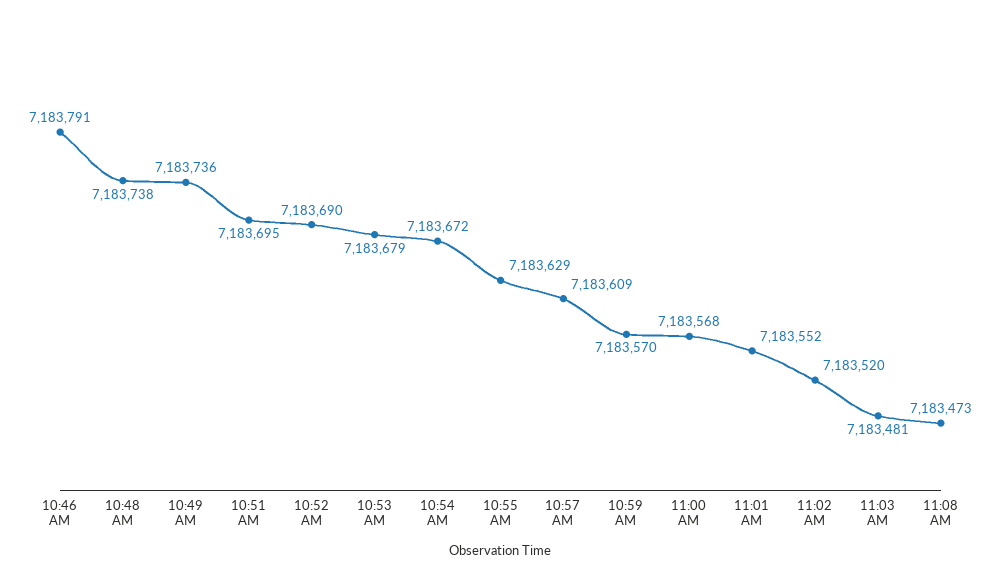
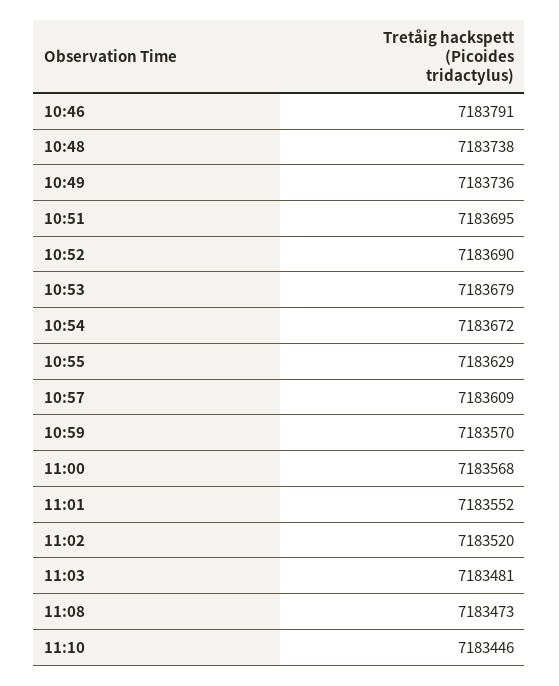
11:10: none -> 7183446

